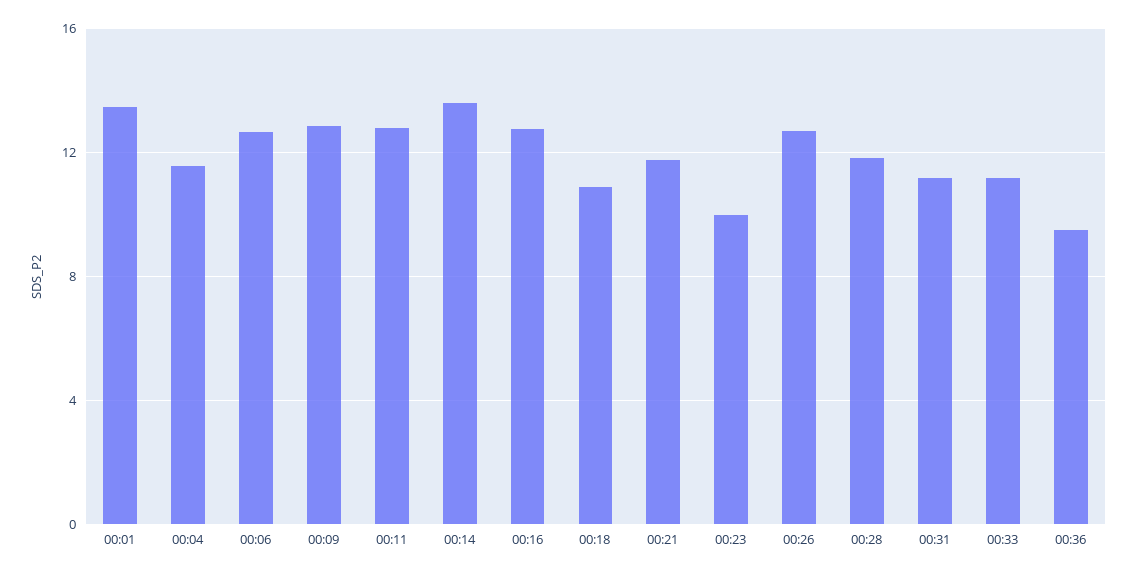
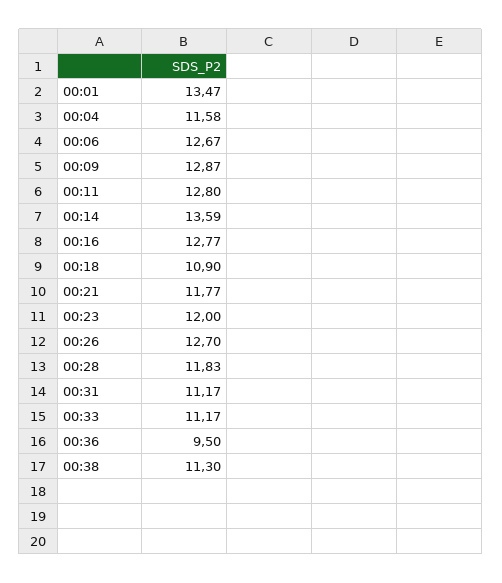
00:23: 10 -> 12
00:38: none -> 11.3

